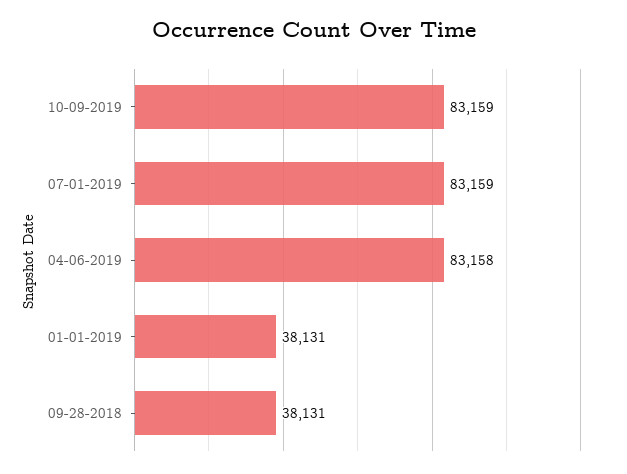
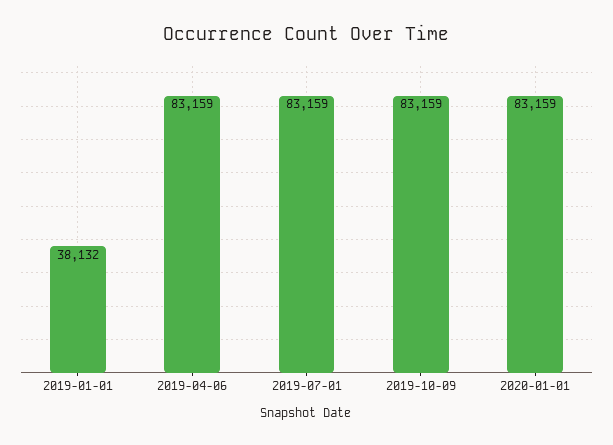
04-06-2019: 83158 -> 83159
01-01-2019: 38131 -> 38132
09-28-2018: 38131 -> none
2020-01-01: none -> 83159

